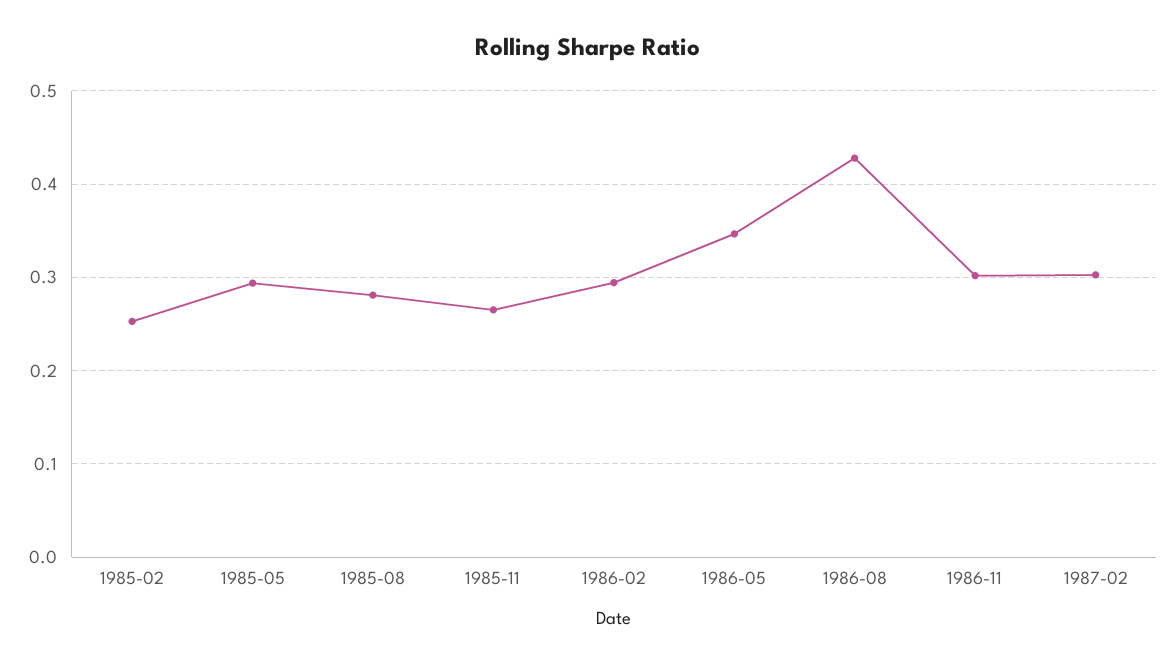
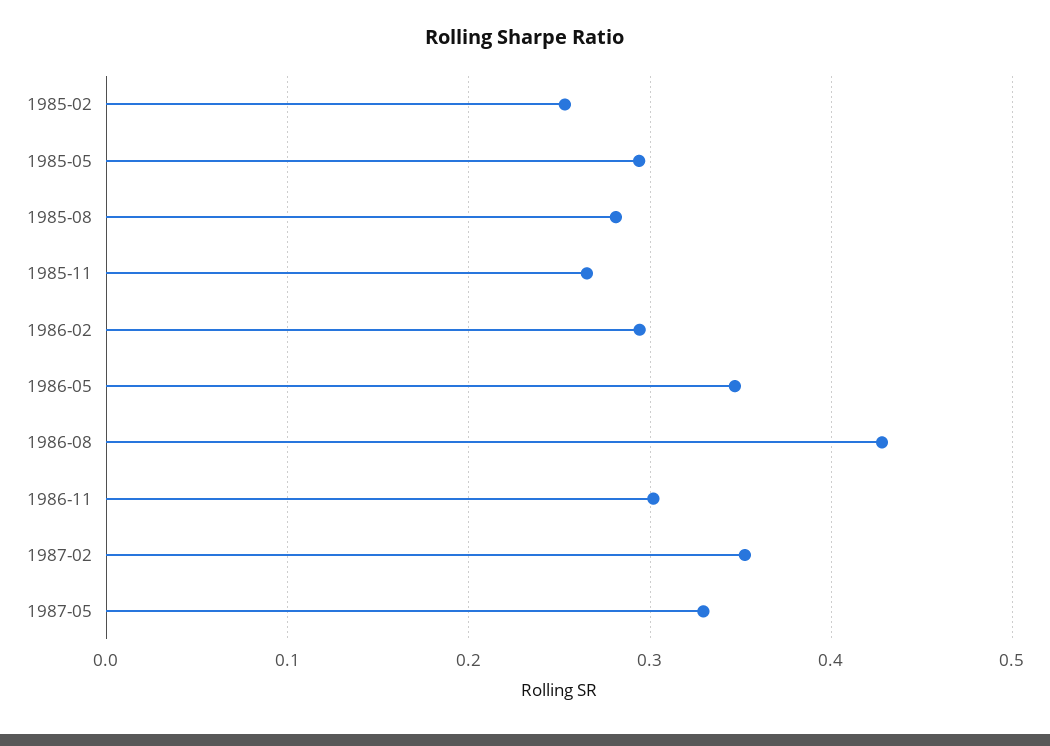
1987-02: 0.3 -> 0.35
1987-05: none -> 0.33

